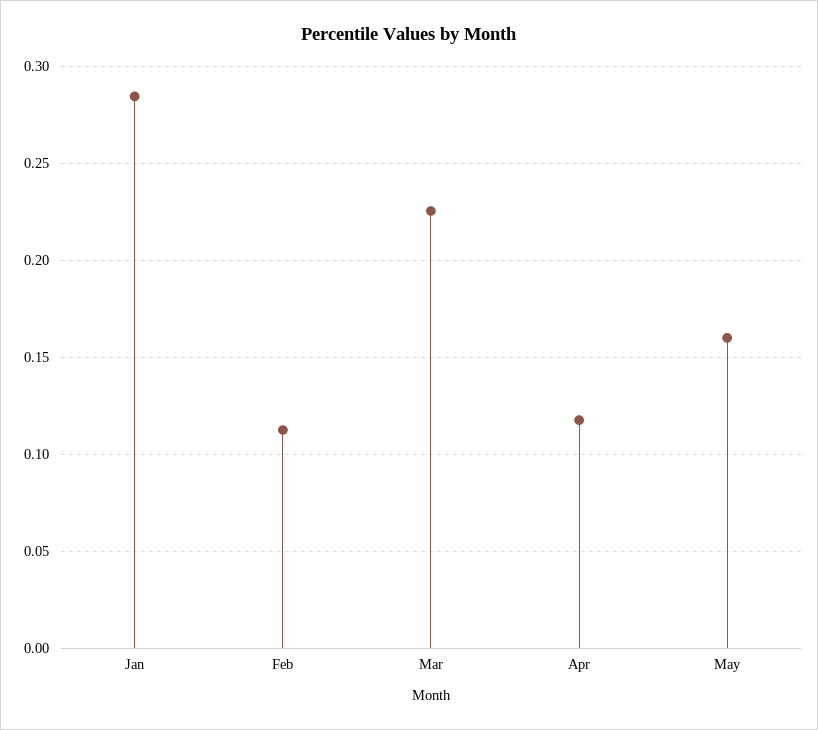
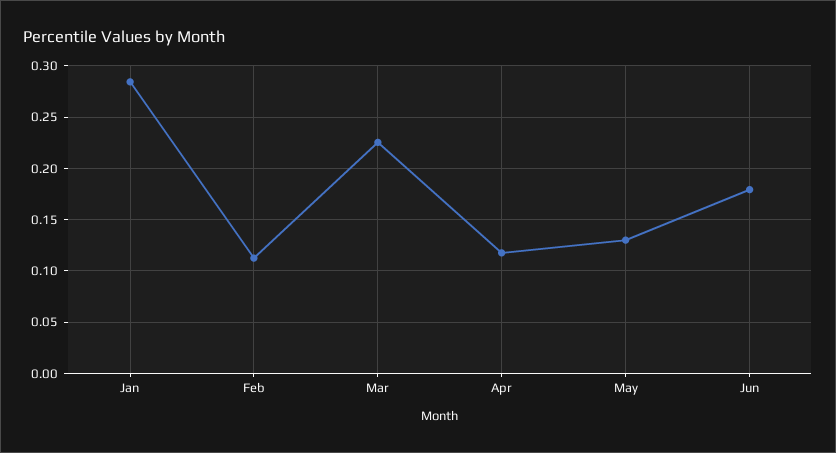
May: 0.16 -> 0.13
Jun: none -> 0.18

